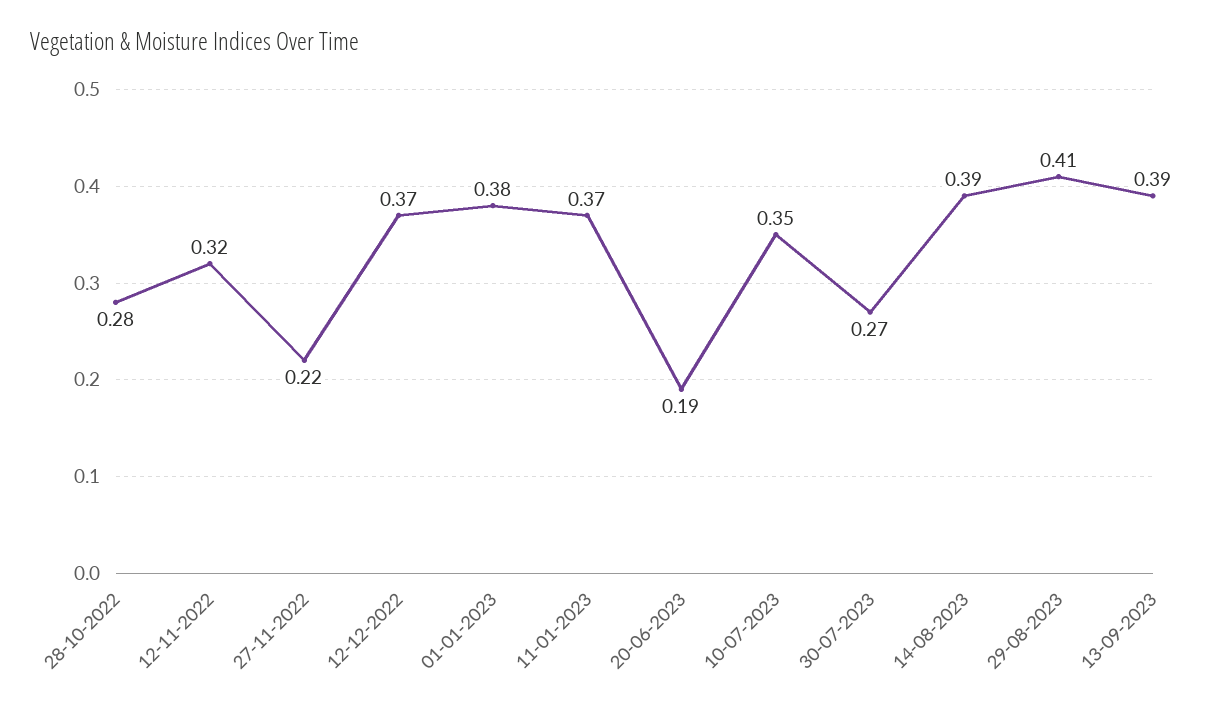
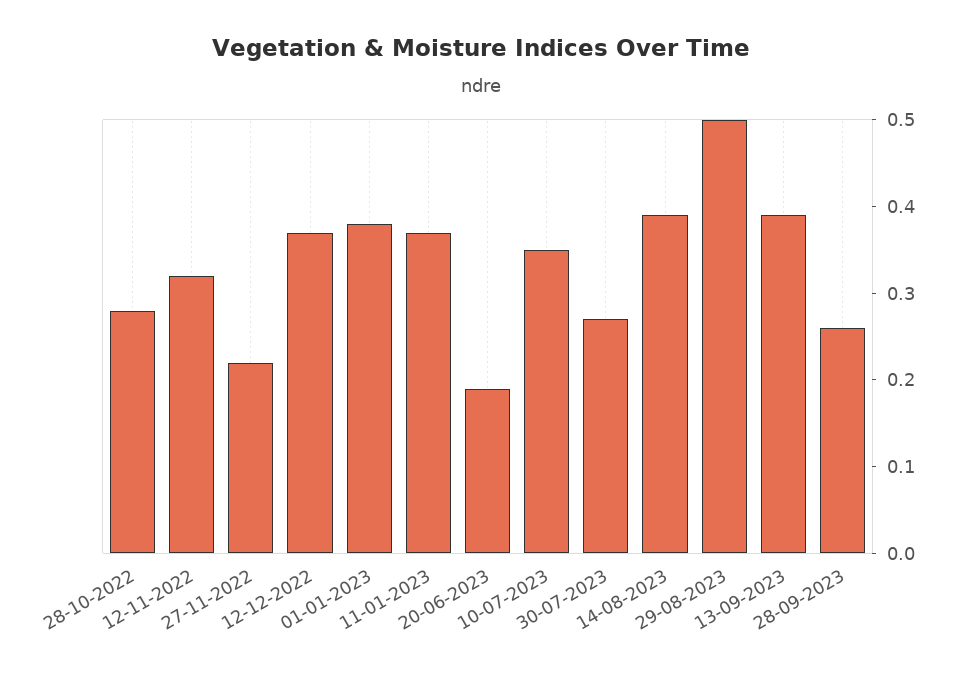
29-08-2023: 0.41 -> 0.5
28-09-2023: none -> 0.26

